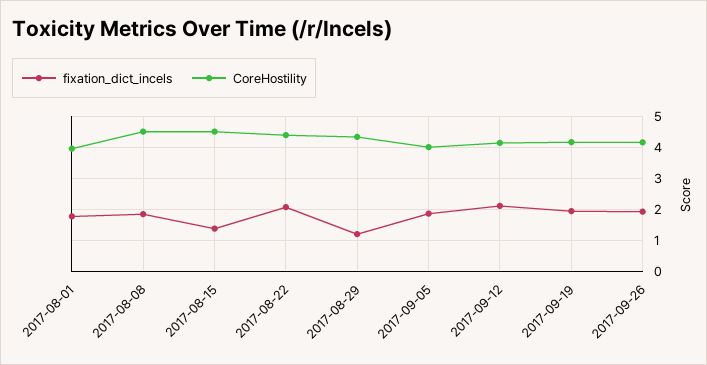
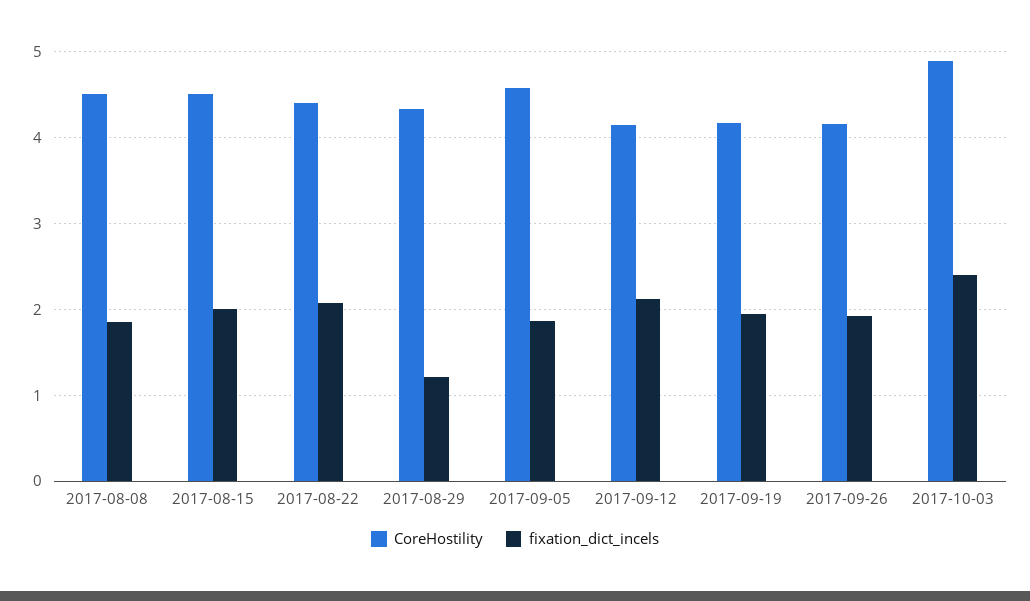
fixation_dict_incels, 2017-08-01: 1.8 -> none
CoreHostility, 2017-08-01: 4 -> none
fixation_dict_incels, 2017-08-15: 1.4 -> 2
CoreHostility, 2017-09-05: 4 -> 4.6
CoreHostility, 2017-10-03: none -> 4.9
fixation_dict_incels, 2017-10-03: none -> 2.4

